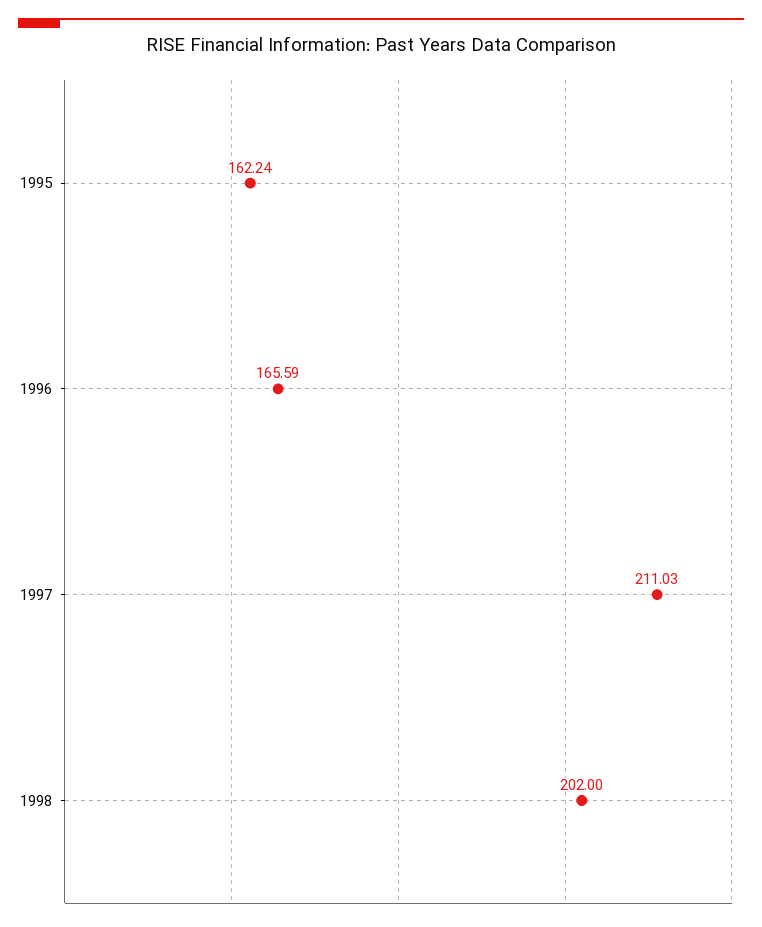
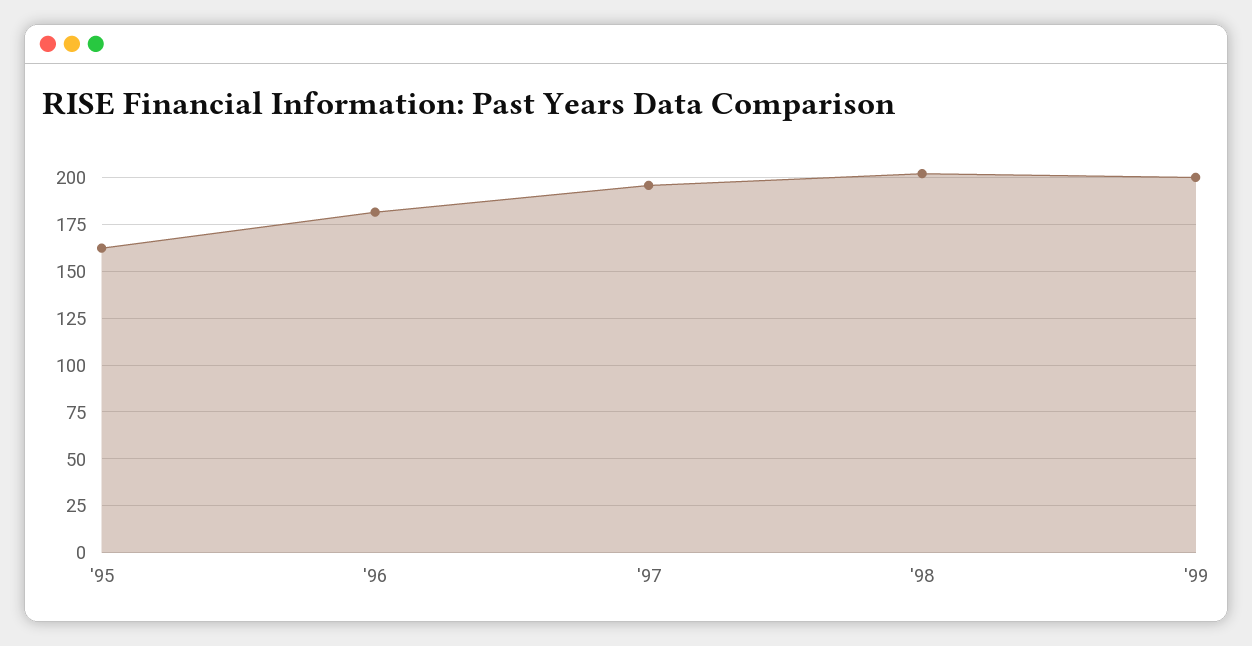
1996: 165.59 -> 180
1997: 211.03 -> 195
'99: none -> 200

